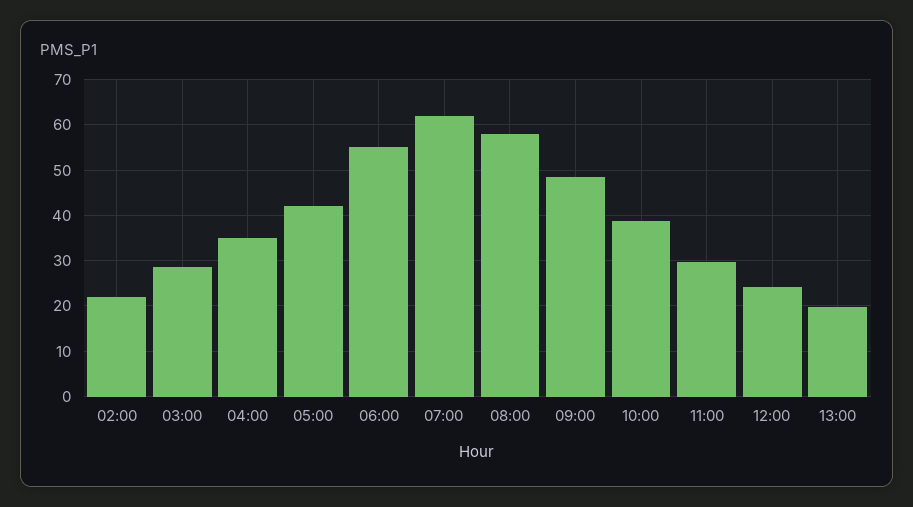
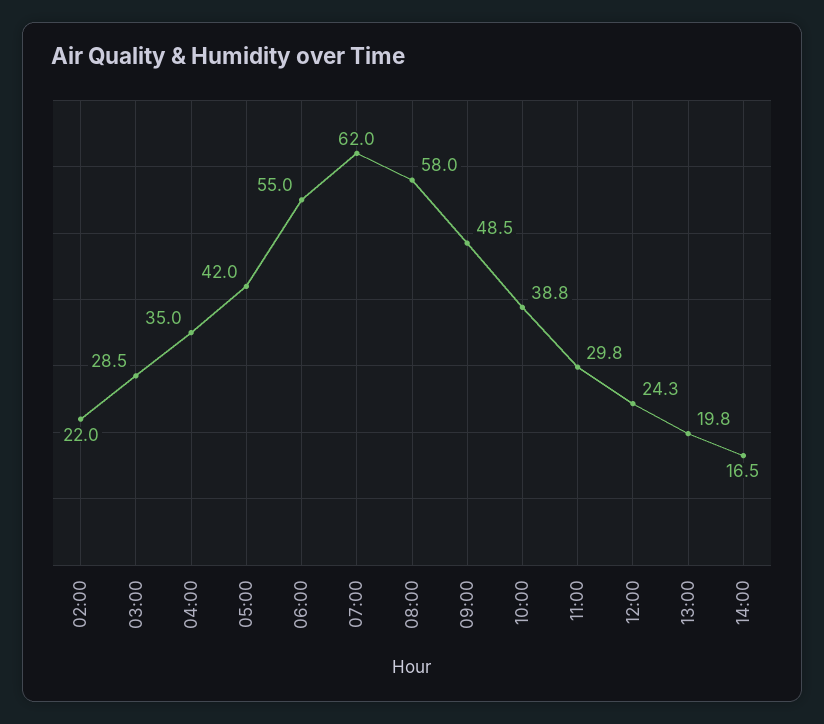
14:00: none -> 16.5

